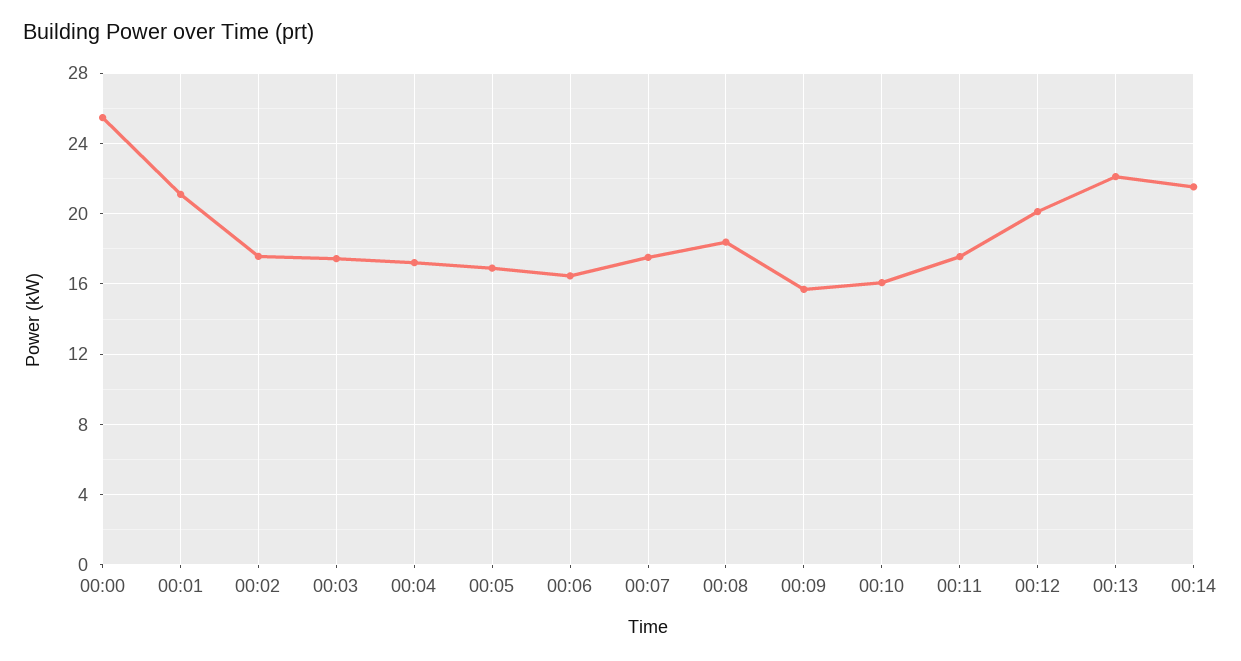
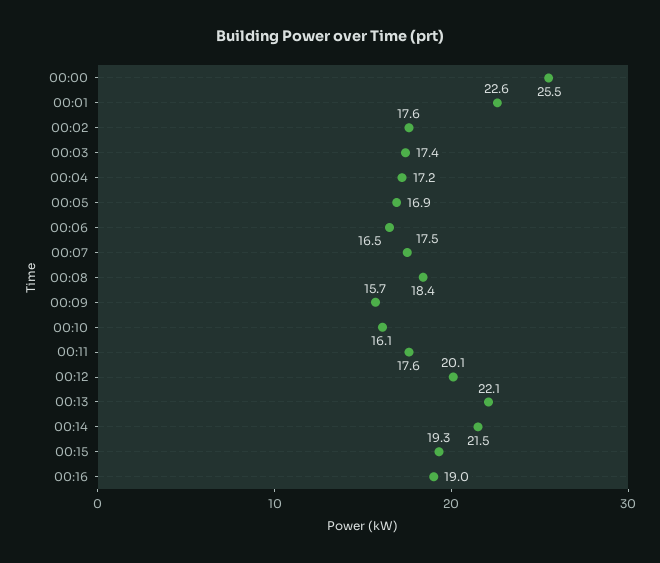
00:01: 21 -> 22.6
00:15: none -> 19.3
00:16: none -> 19

